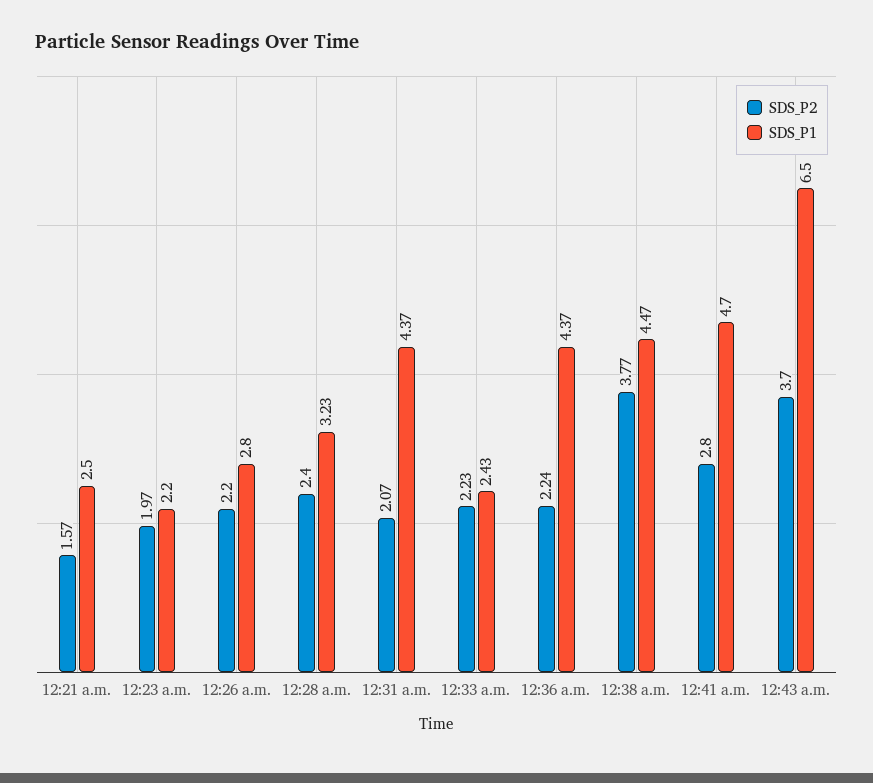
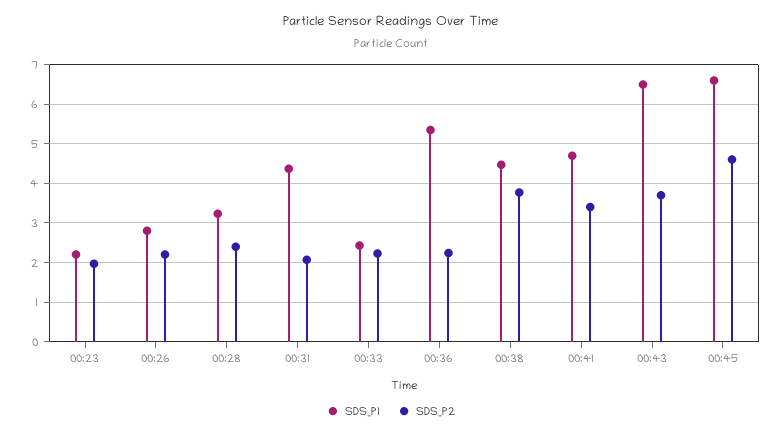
SDS_P2, 12:21 a.m.: 1.57 -> none
SDS_P1, 12:21 a.m.: 2.5 -> none
SDS_P1, 12:36 a.m.: 4.37 -> 5.4
SDS_P2, 12:41 a.m.: 2.8 -> 3.4
SDS_P1, 00:45: none -> 6.6
SDS_P2, 00:45: none -> 4.6

